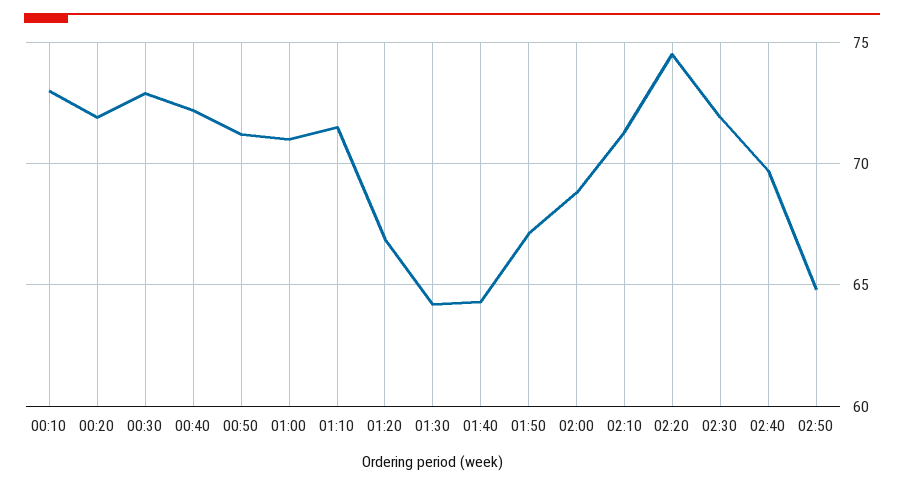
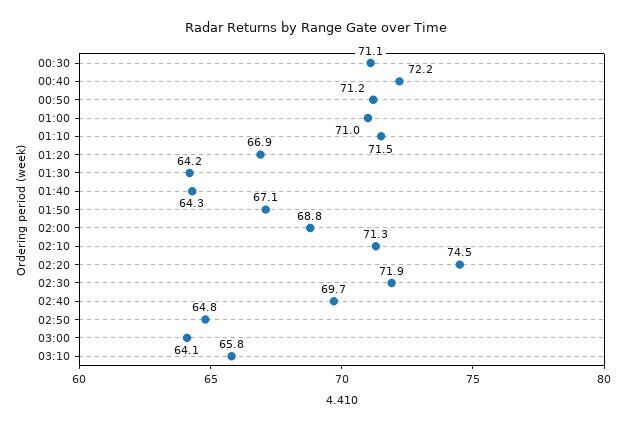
00:10: 73 -> none
00:20: 72 -> none
00:30: 73 -> 71.1
03:00: none -> 64.1
03:10: none -> 65.8

